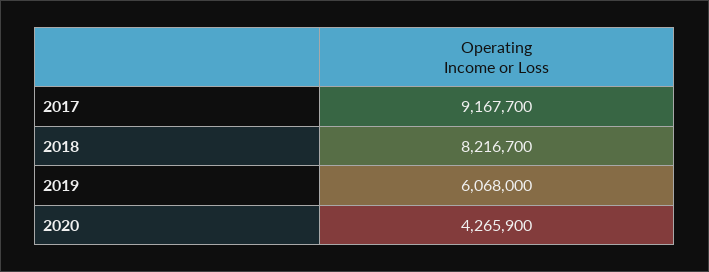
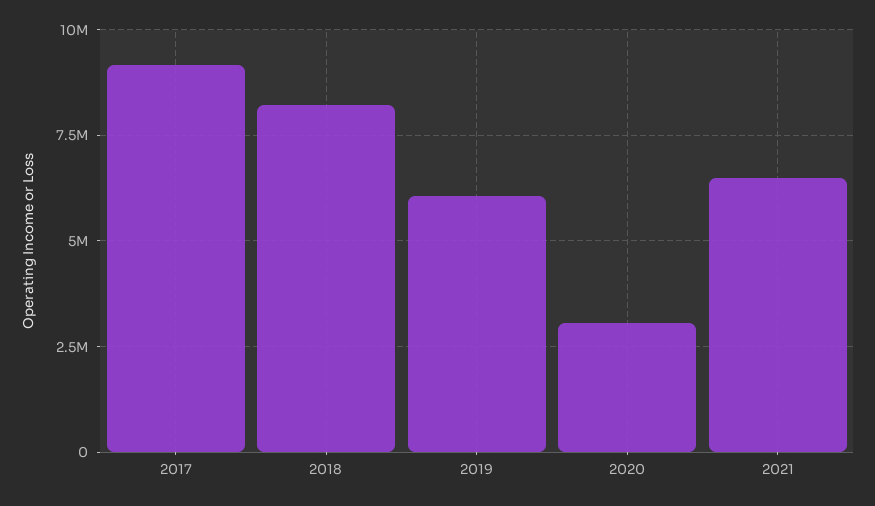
2020: 4265900 -> 3000000
2021: none -> 6500000

